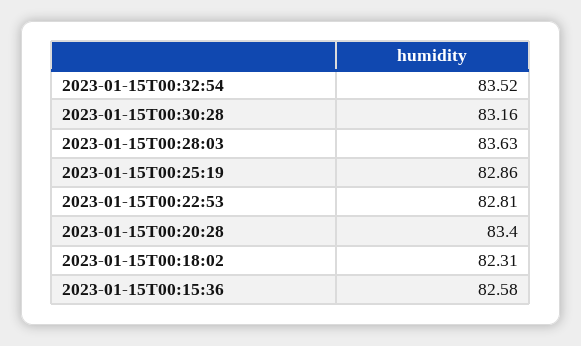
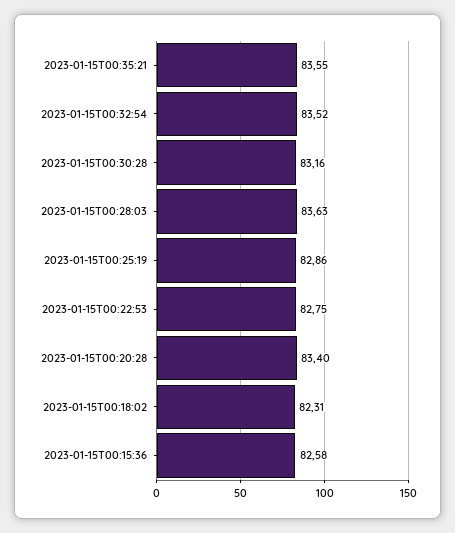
2023-01-15T00:22:53: 82.81 -> 82.75
2023-01-15T00:35:21: none -> 83.55

